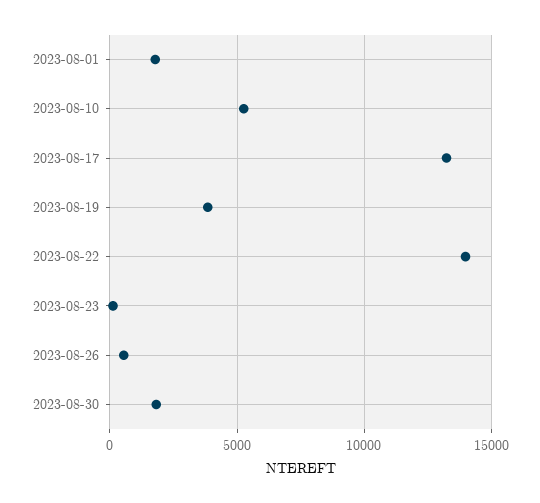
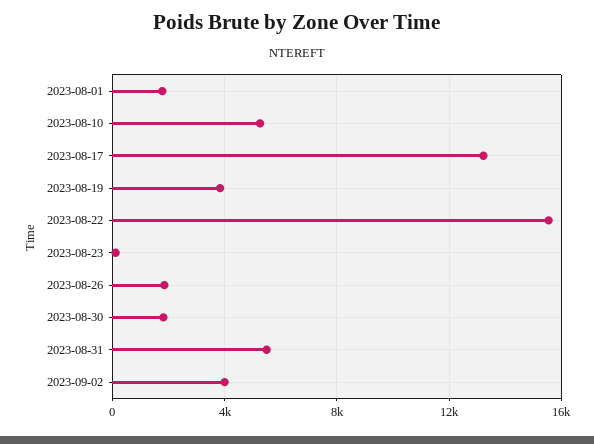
2023-08-22: 14000 -> 15500
2023-08-26: 500 -> 2000
2023-08-31: none -> 5500
2023-09-02: none -> 4000

